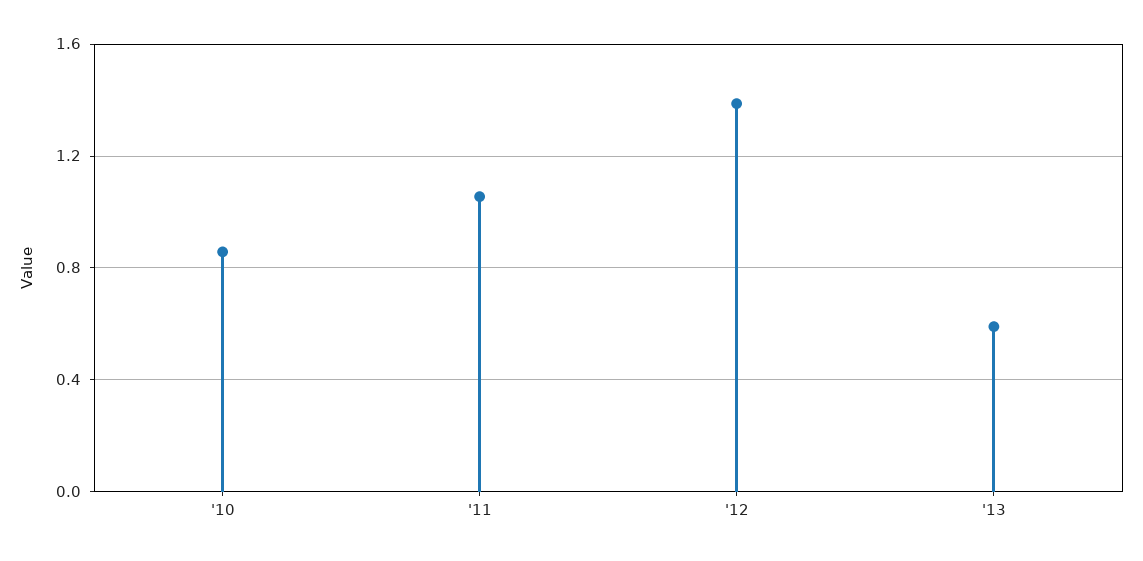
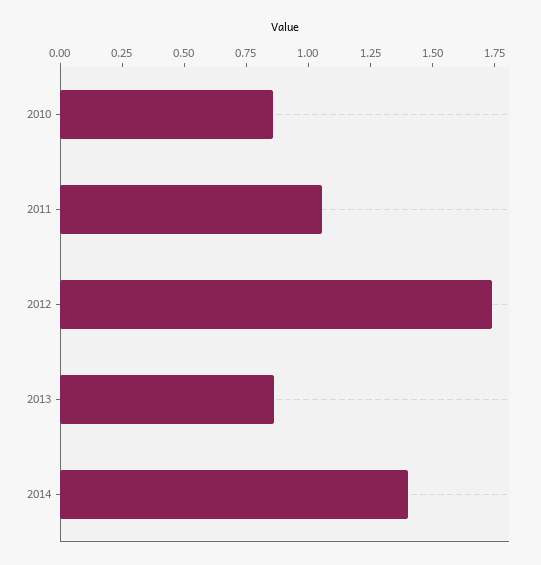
'12: 1.4 -> 1.75
'13: 0.6 -> 0.85
2014: none -> 1.4

